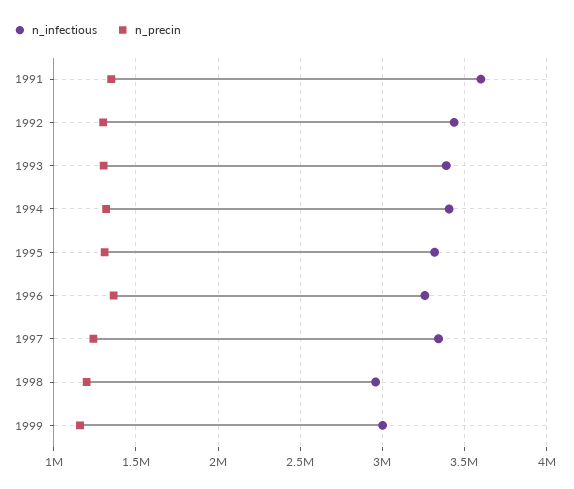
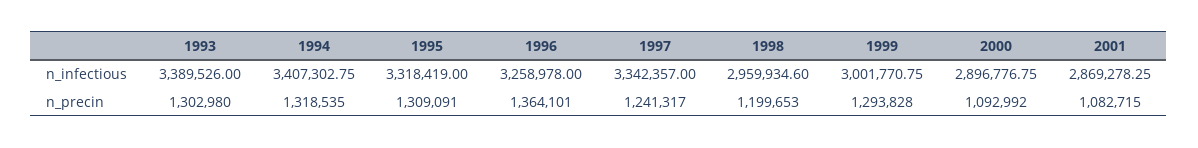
n_infectious, 1991: 3600000 -> none
n_precin, 1991: 1350000 -> none
n_infectious, 1992: 3450000 -> none
n_precin, 1992: 1300000 -> none
n_precin, 1999: 1150000 -> 1293828
n_infectious, 2000: none -> 2896776.75
n_infectious, 2001: none -> 2869278.25
n_precin, 2000: none -> 1092992
n_precin, 2001: none -> 1082715

